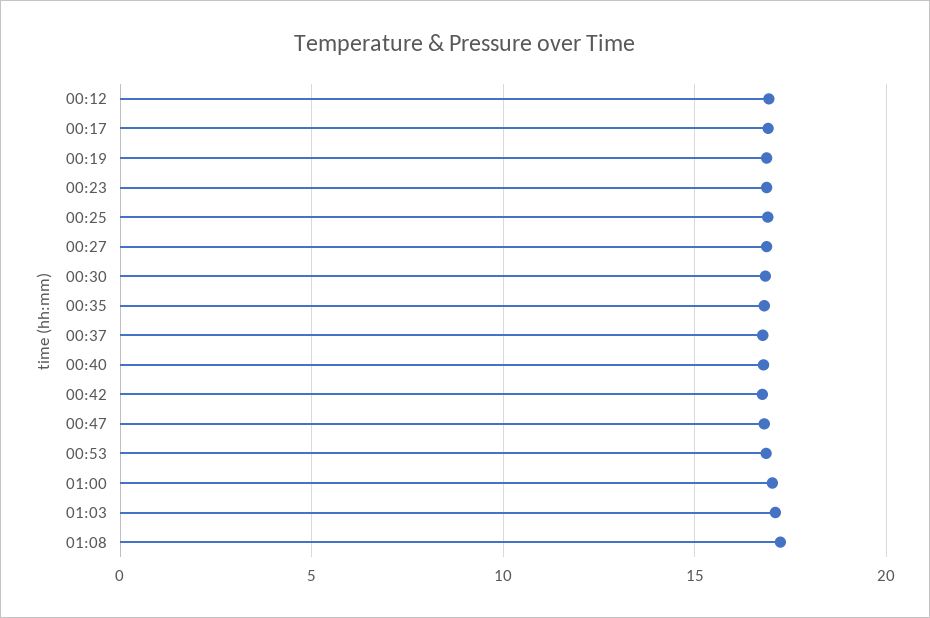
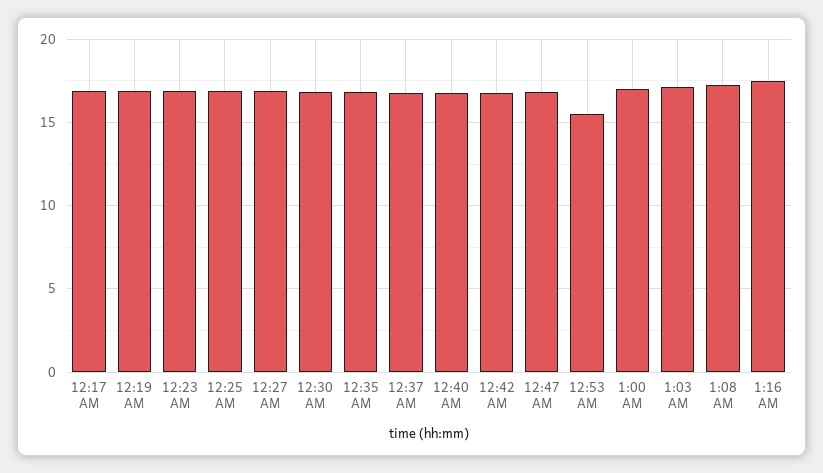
00:12: 17 -> none
00:53: 17 -> 15.5
1:16 AM: none -> 17.5

